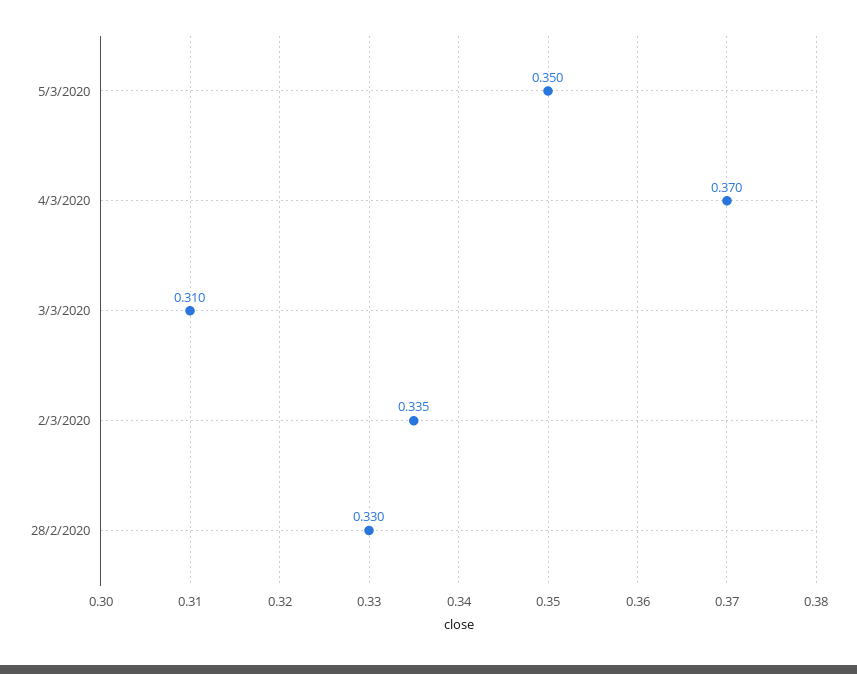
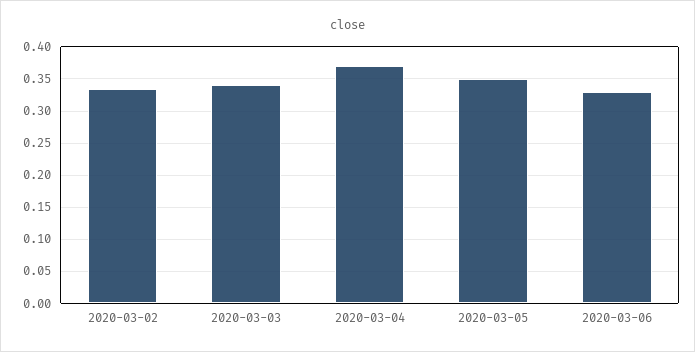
3/3/2020: 0.31 -> 0.34
28/2/2020: 0.33 -> none
2020-03-06: none -> 0.33

